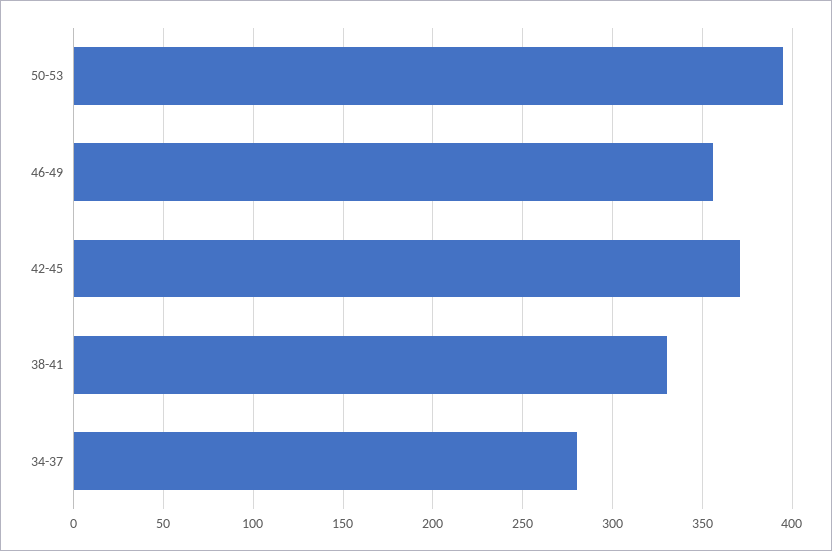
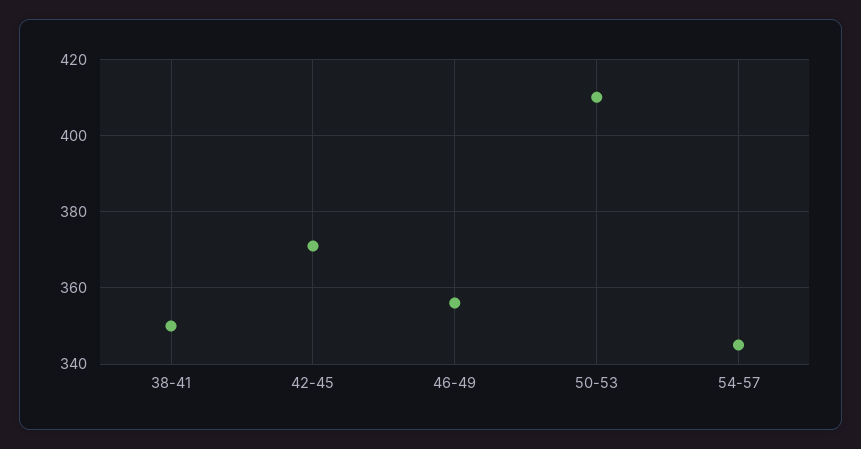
50-53: 395 -> 410
38-41: 330 -> 350
34-37: 280 -> none
54-57: none -> 345

